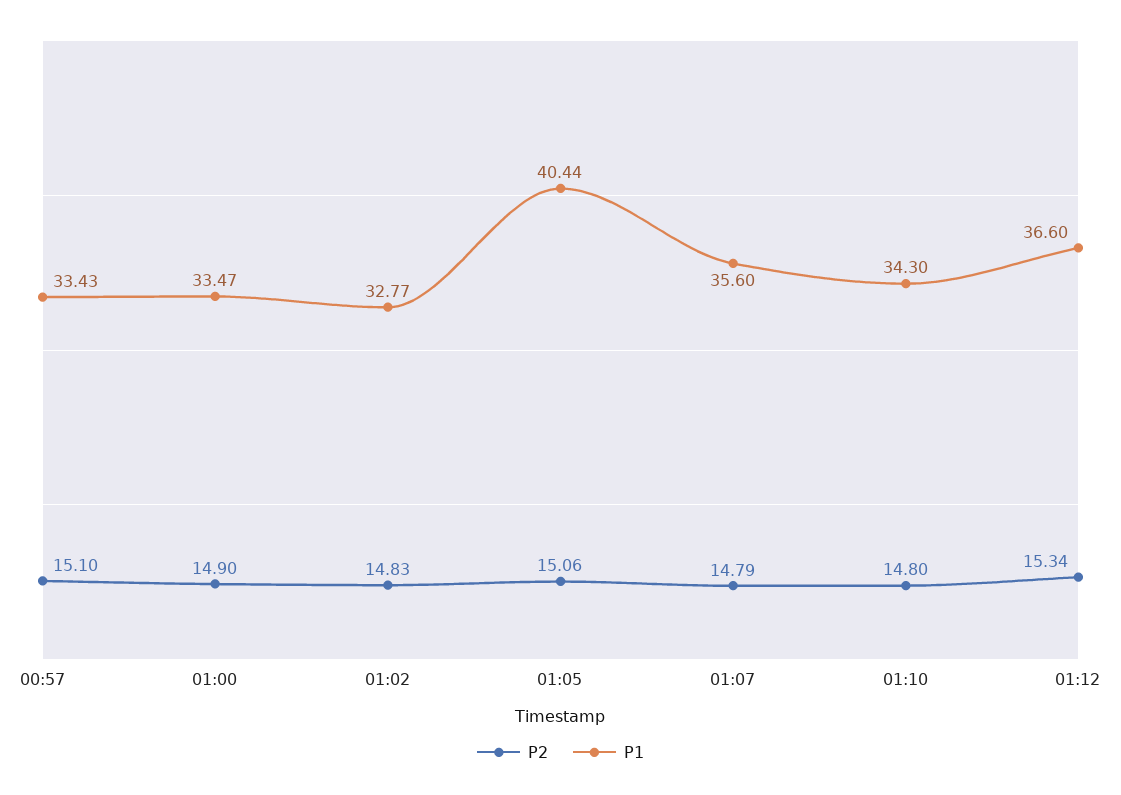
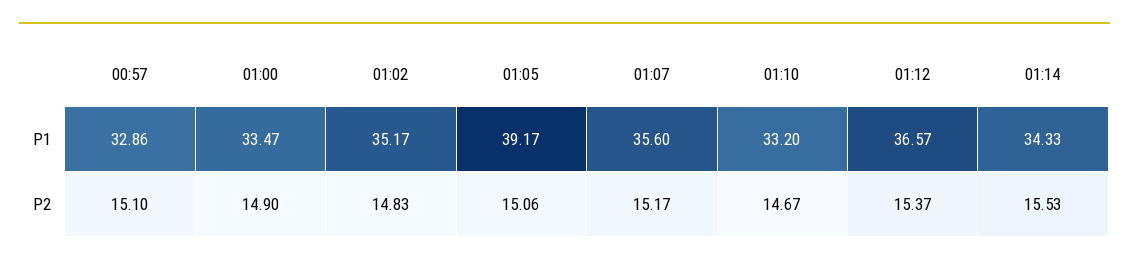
P1, 00:57: 33.43 -> 32.86
P1, 01:02: 32.77 -> 35.17
P1, 01:05: 40.44 -> 39.17
P2, 01:07: 14.79 -> 15.17
P2, 01:10: 14.8 -> 14.67
P1, 01:10: 34.3 -> 33.2
P2, 01:12: 15.34 -> 15.37
P1, 01:12: 36.6 -> 36.57
P1, 01:14: none -> 34.33
P2, 01:14: none -> 15.53

